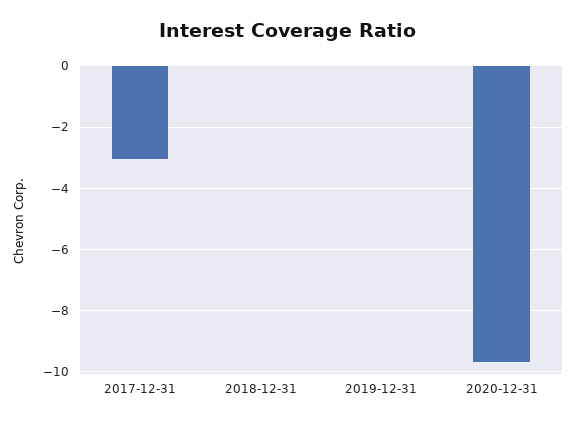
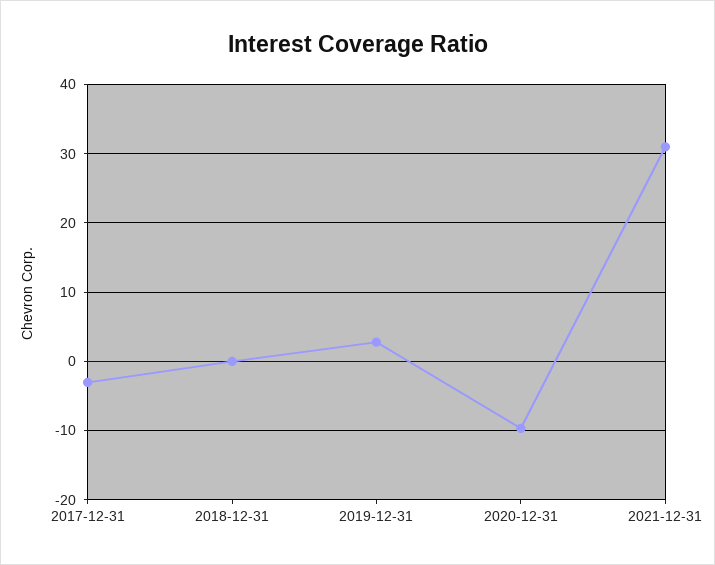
2019-12-31: 0 -> 3
2021-12-31: none -> 31

